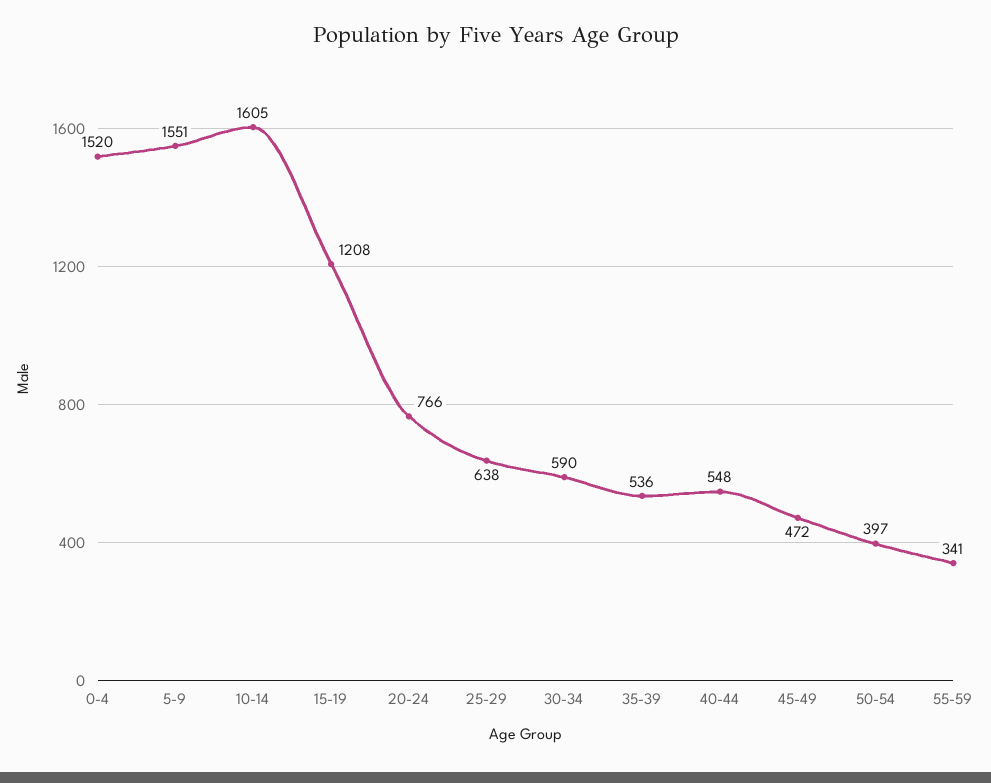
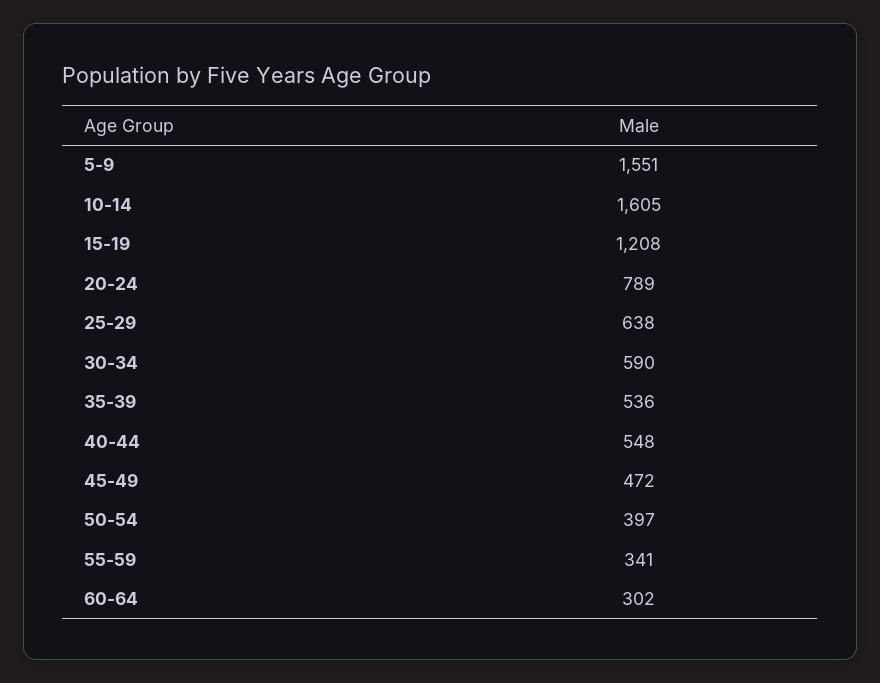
0-4: 1520 -> none
20-24: 766 -> 789
60-64: none -> 302

